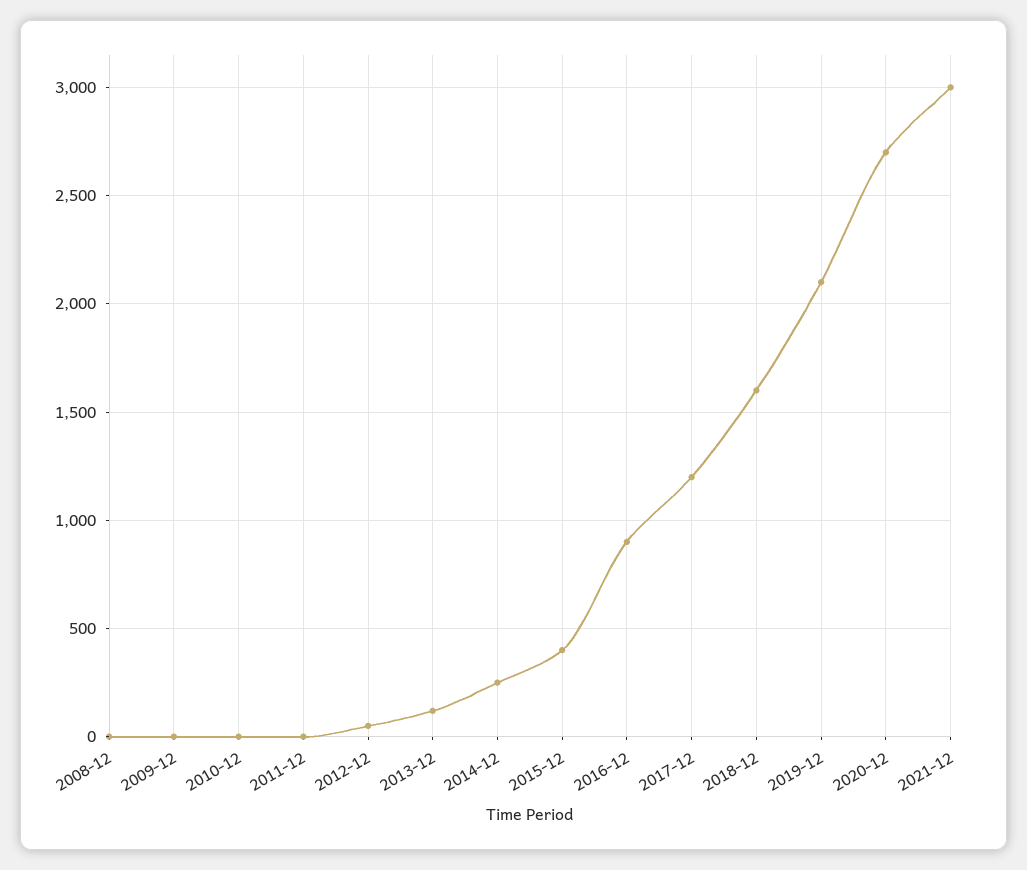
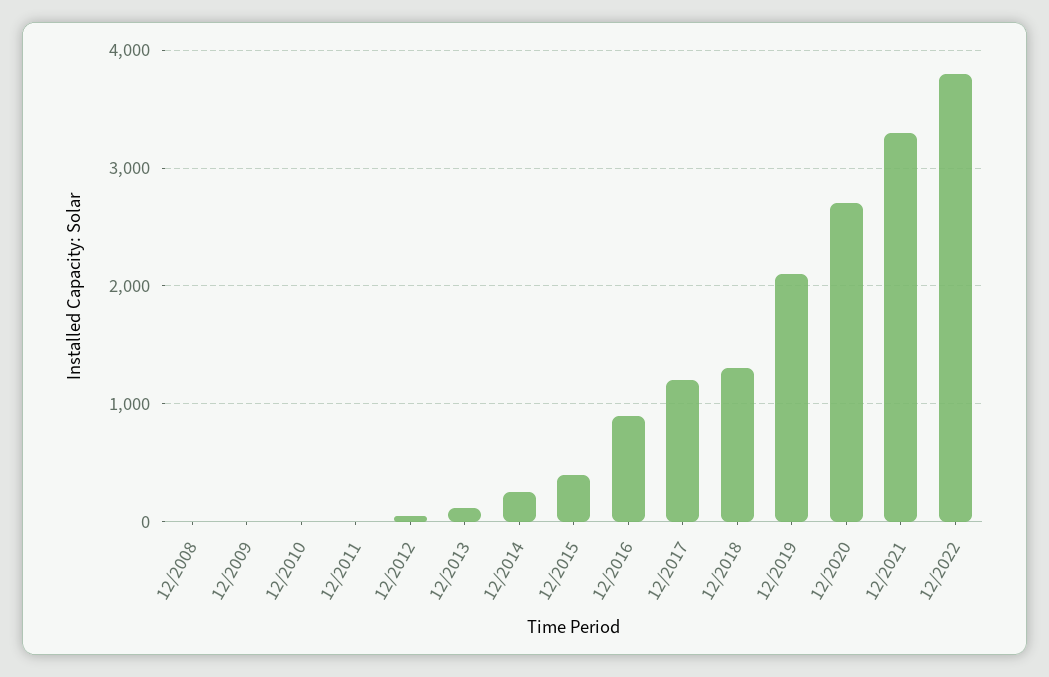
2018-12: 1600 -> 1300
2021-12: 3000 -> 3300
12/2022: none -> 3800

